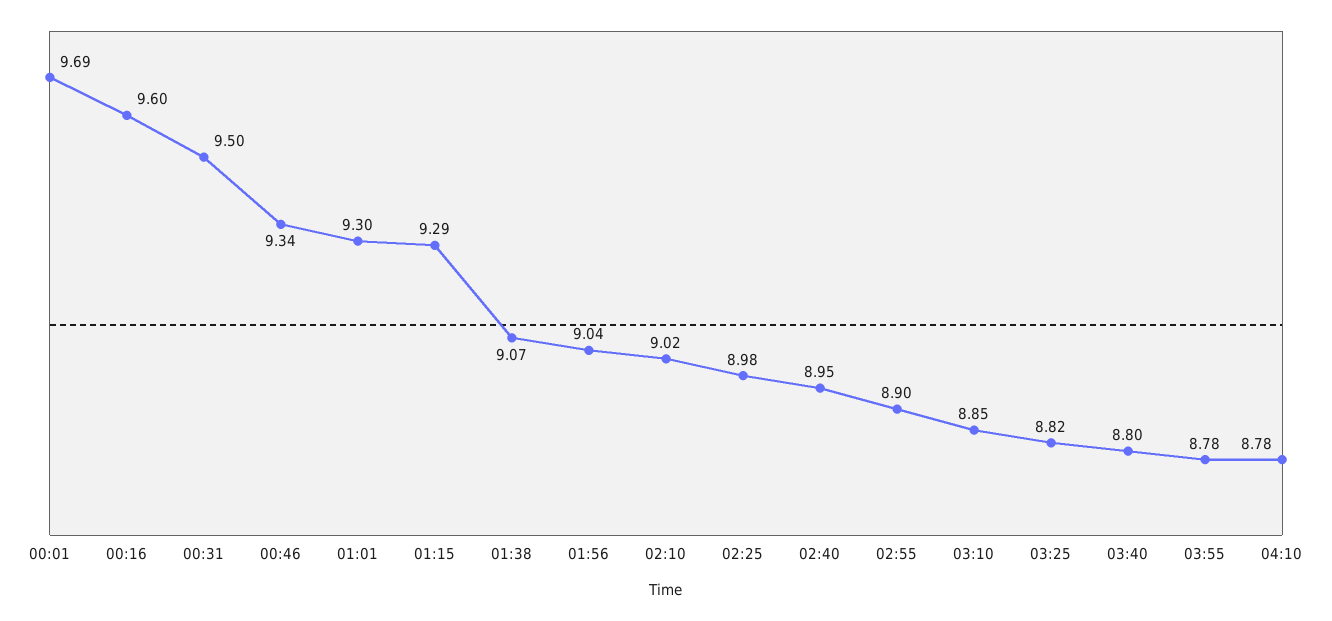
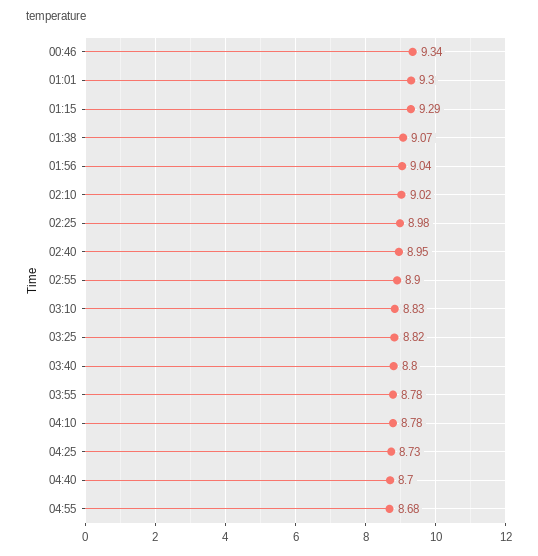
00:01: 9.69 -> none
00:16: 9.6 -> none
00:31: 9.5 -> none
03:10: 8.85 -> 8.83
04:25: none -> 8.73
04:40: none -> 8.7
04:55: none -> 8.68

